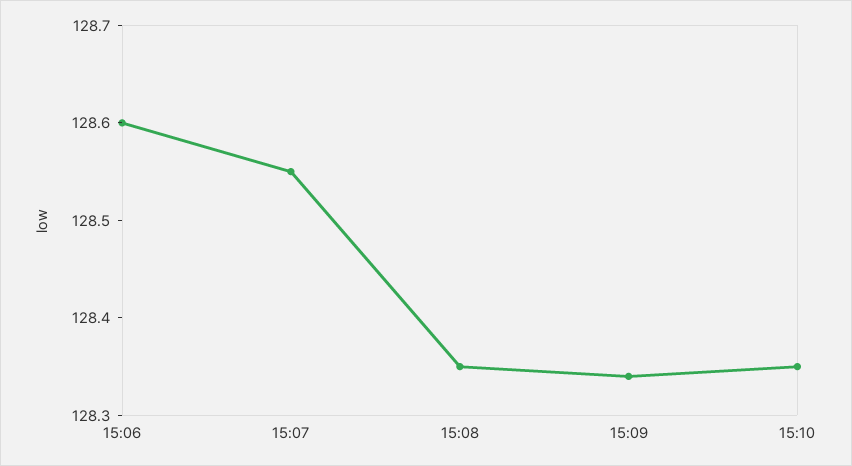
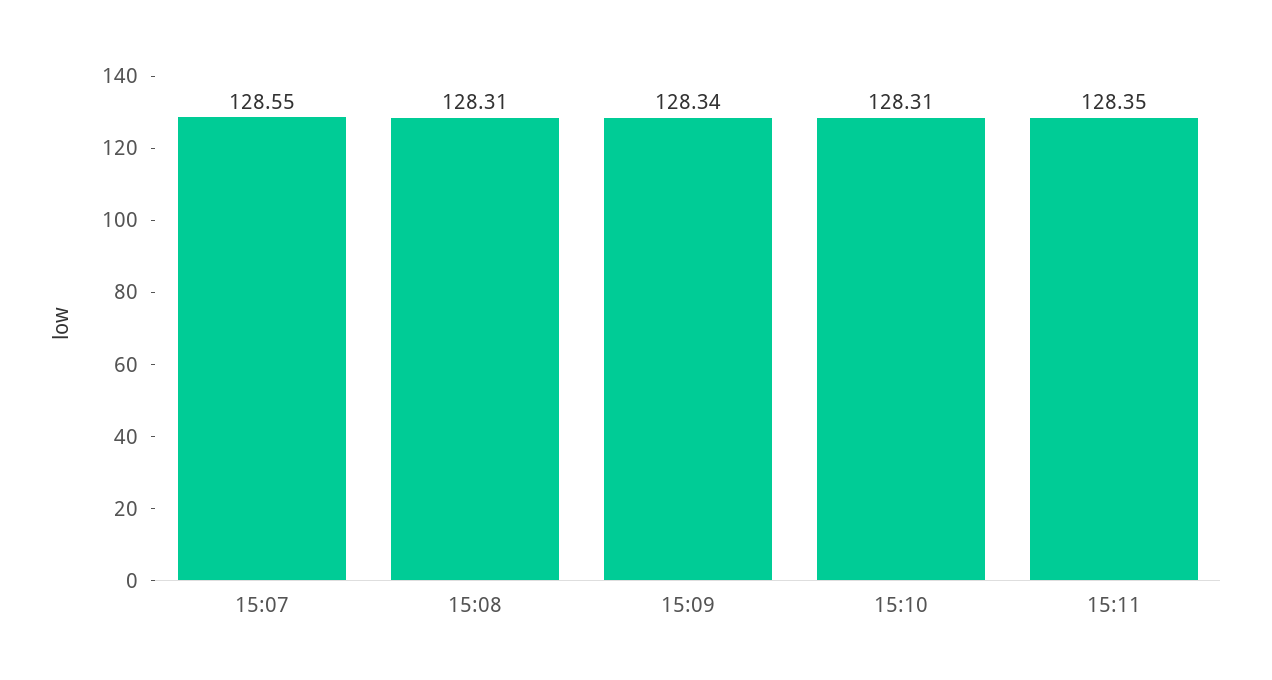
15:06: 128.6 -> none
15:08: 128.35 -> 128.31
15:10: 128.35 -> 128.31
15:11: none -> 128.35

